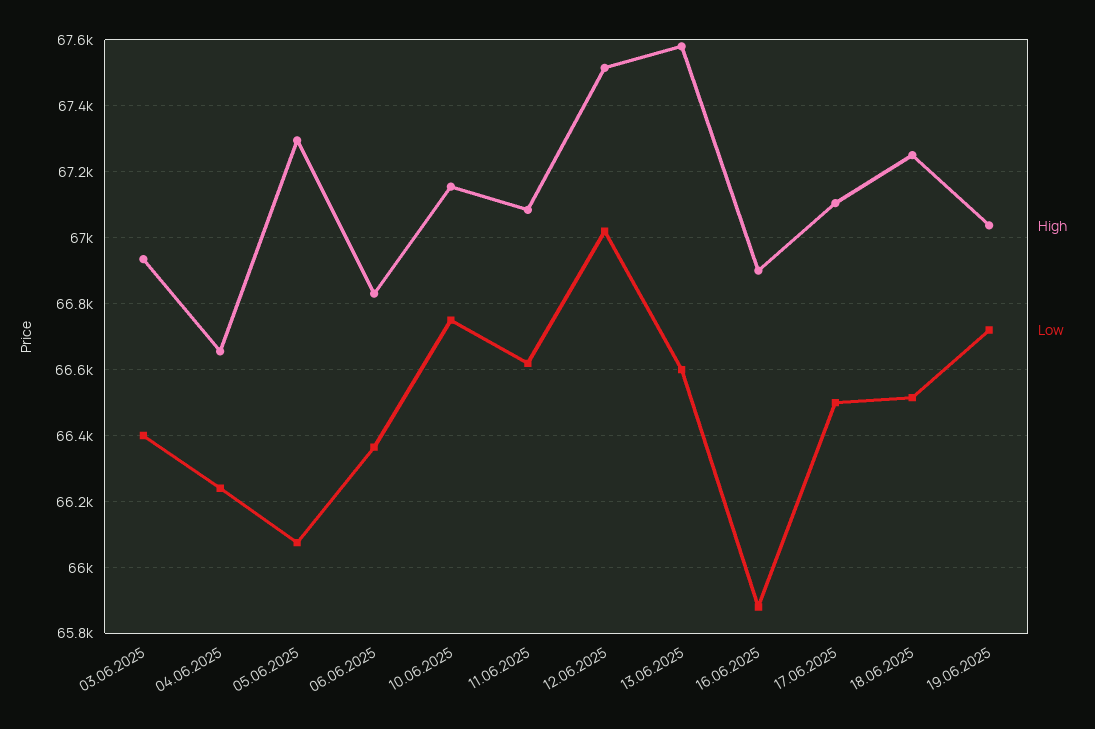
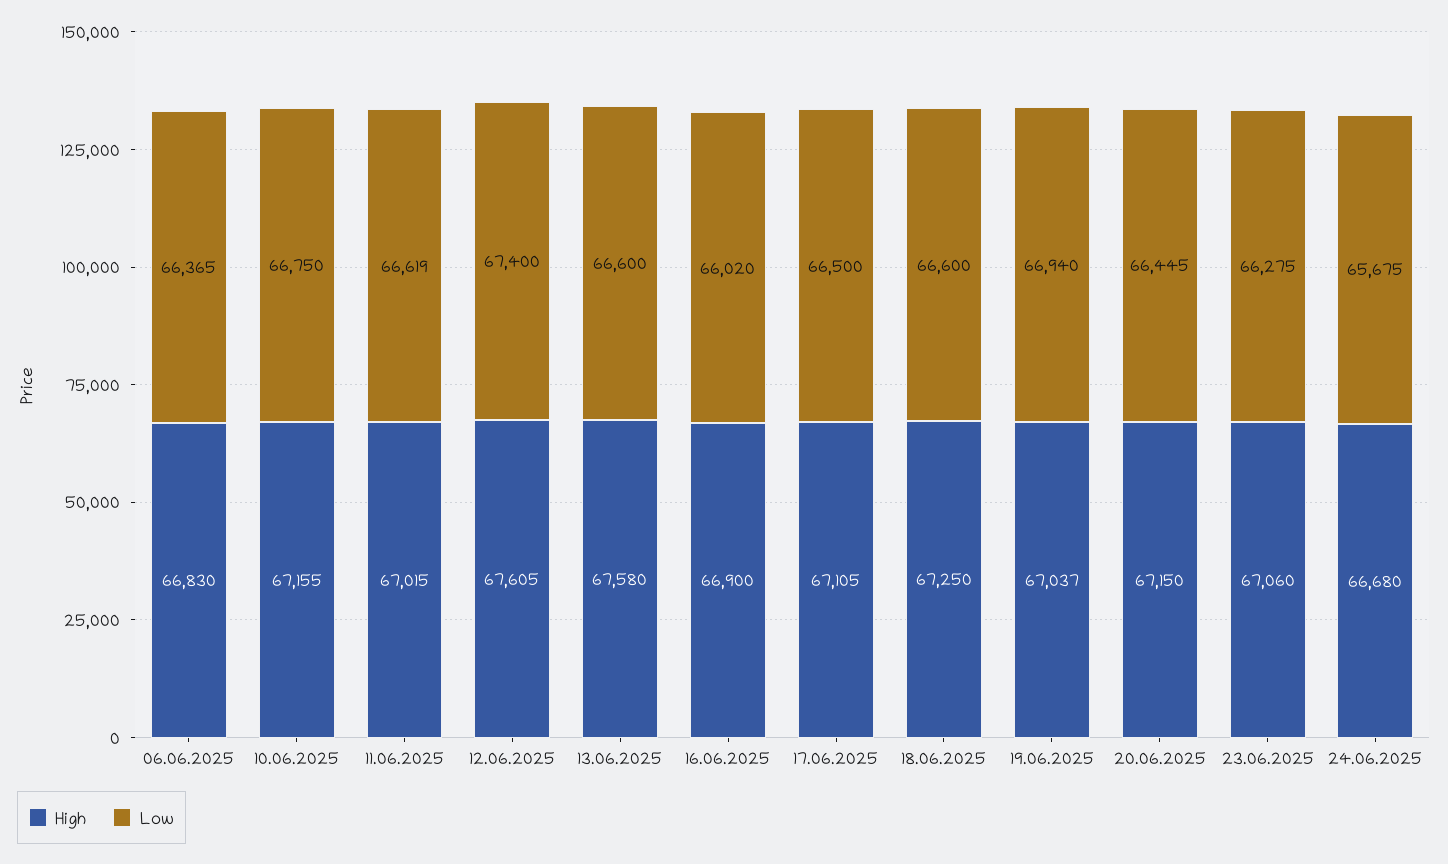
High, 03.06.2025: 66940 -> none
Low, 03.06.2025: 66400 -> none
High, 04.06.2025: 66660 -> none
Low, 04.06.2025: 66240 -> none
High, 05.06.2025: 67300 -> none
Low, 05.06.2025: 66080 -> none
High, 11.06.2025: 67080 -> 67015
High, 12.06.2025: 67520 -> 67605
Low, 12.06.2025: 67020 -> 67400
Low, 16.06.2025: 65880 -> 66020
Low, 18.06.2025: 66520 -> 66600
Low, 19.06.2025: 66720 -> 66940
High, 20.06.2025: none -> 67150
Low, 20.06.2025: none -> 66445
High, 23.06.2025: none -> 67060
Low, 23.06.2025: none -> 66275
High, 24.06.2025: none -> 66680
Low, 24.06.2025: none -> 65675

